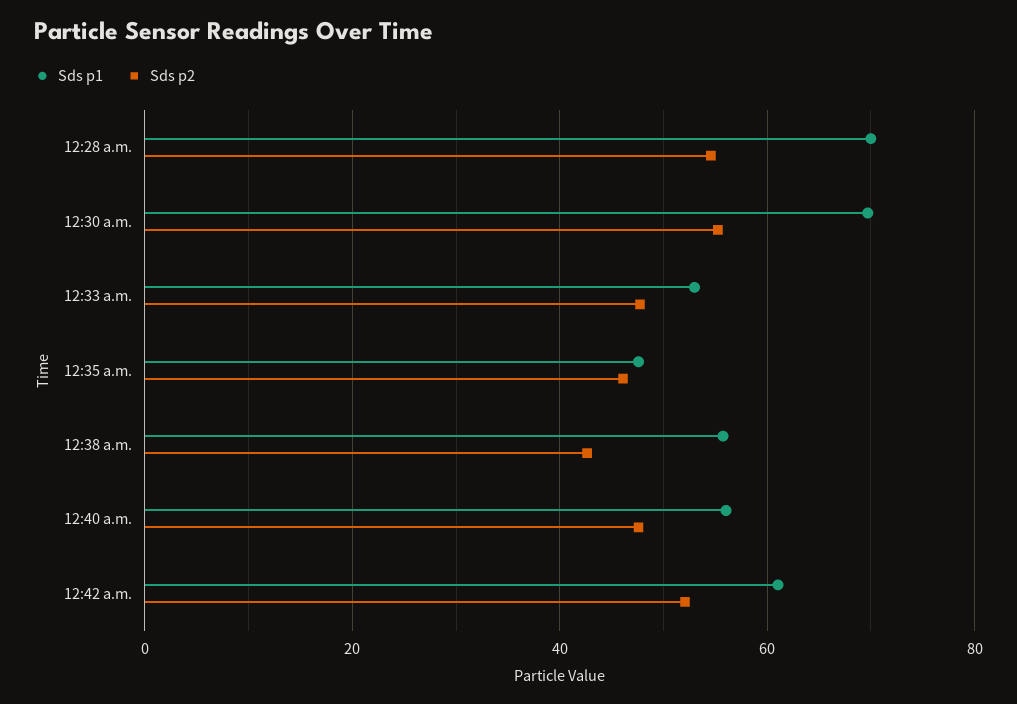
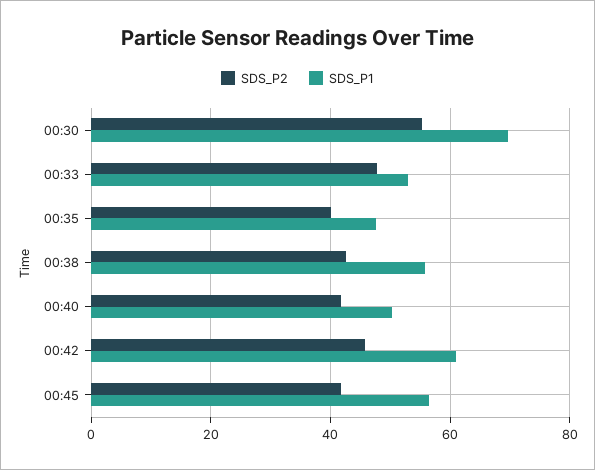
Sds p1, 12:28 a.m.: 70 -> none
Sds p2, 12:28 a.m.: 54 -> none
Sds p2, 12:35 a.m.: 46 -> 40
Sds p1, 12:40 a.m.: 56 -> 50
Sds p2, 12:40 a.m.: 48 -> 42
Sds p2, 12:42 a.m.: 52 -> 46
Sds p2, 00:45: none -> 42
Sds p1, 00:45: none -> 56

